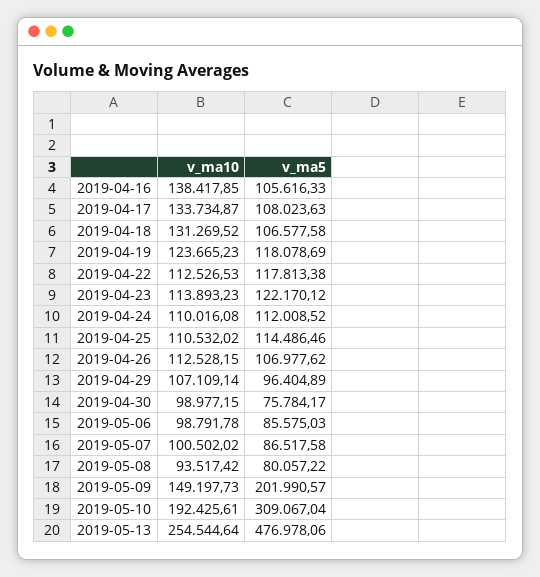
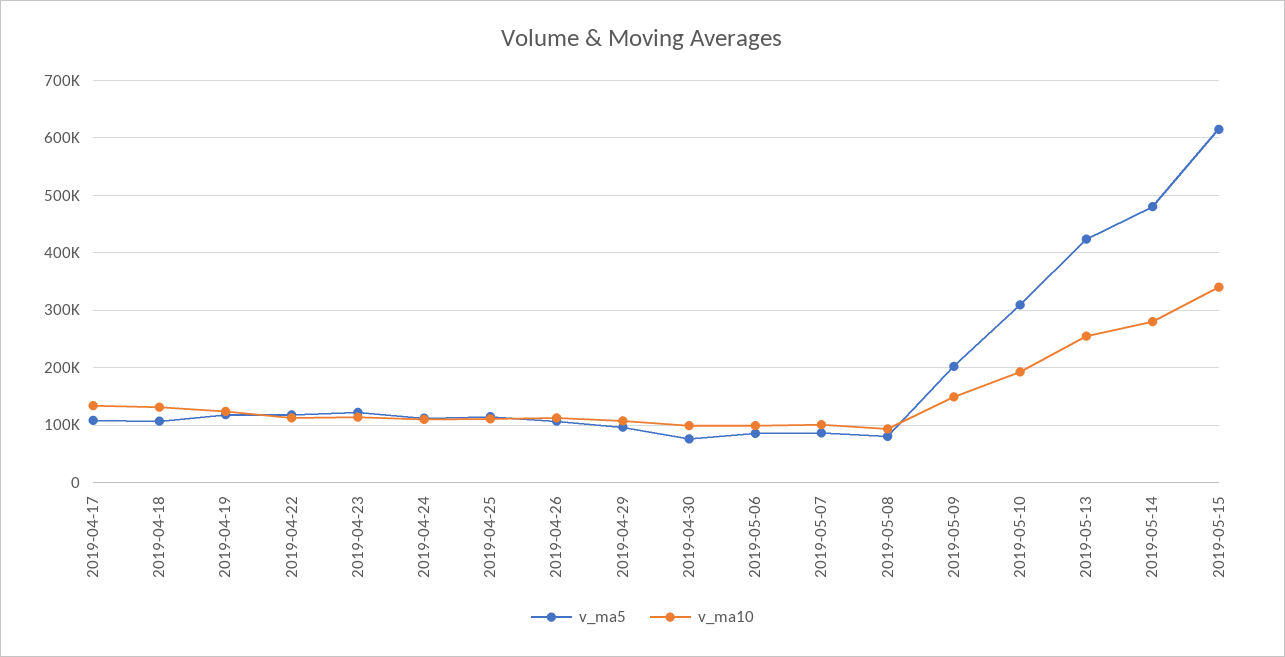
v_ma10, 2019-04-16: 138417.85 -> none
v_ma5, 2019-04-16: 105616.33 -> none
v_ma5, 2019-05-13: 476978.06 -> 420000
v_ma5, 2019-05-14: none -> 480000
v_ma10, 2019-05-14: none -> 280000
v_ma5, 2019-05-15: none -> 620000
v_ma10, 2019-05-15: none -> 340000

